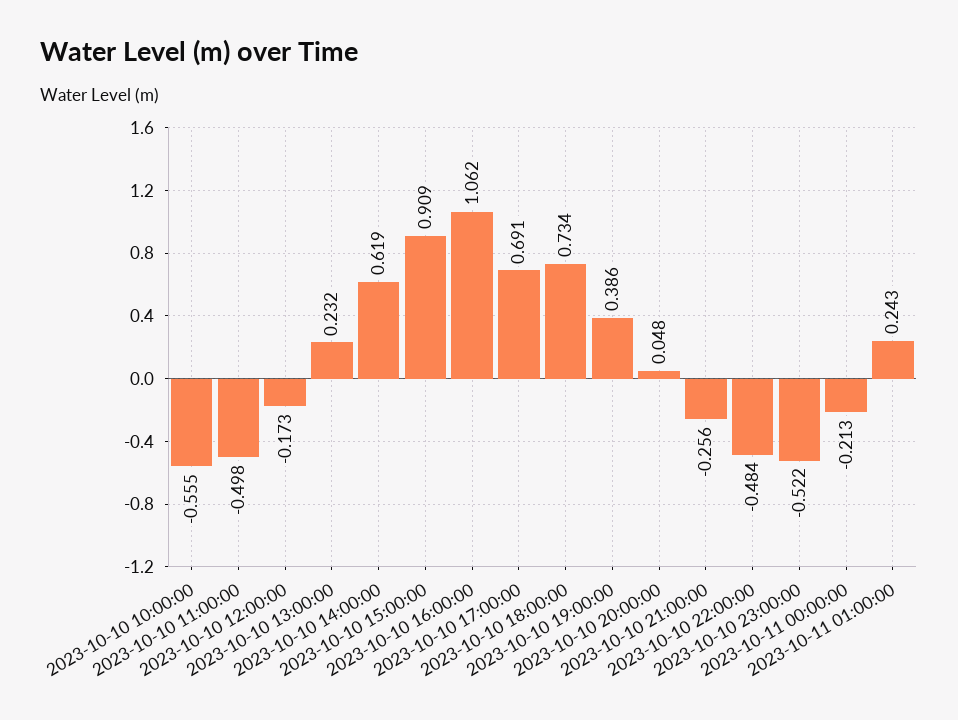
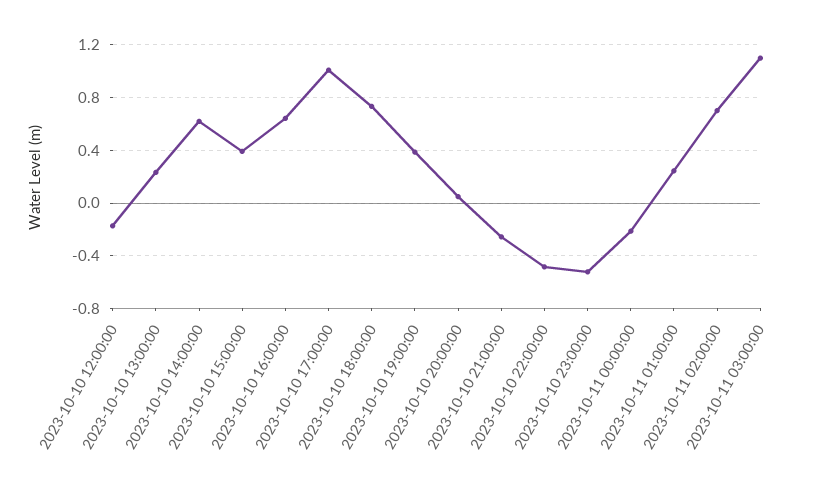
2023-10-10 10:00:00: -0.555 -> none
2023-10-10 11:00:00: -0.498 -> none
2023-10-10 15:00:00: 0.909 -> 0.4
2023-10-10 16:00:00: 1.062 -> 0.65
2023-10-10 17:00:00: 0.691 -> 1
2023-10-11 02:00:00: none -> 0.7
2023-10-11 03:00:00: none -> 1.1

